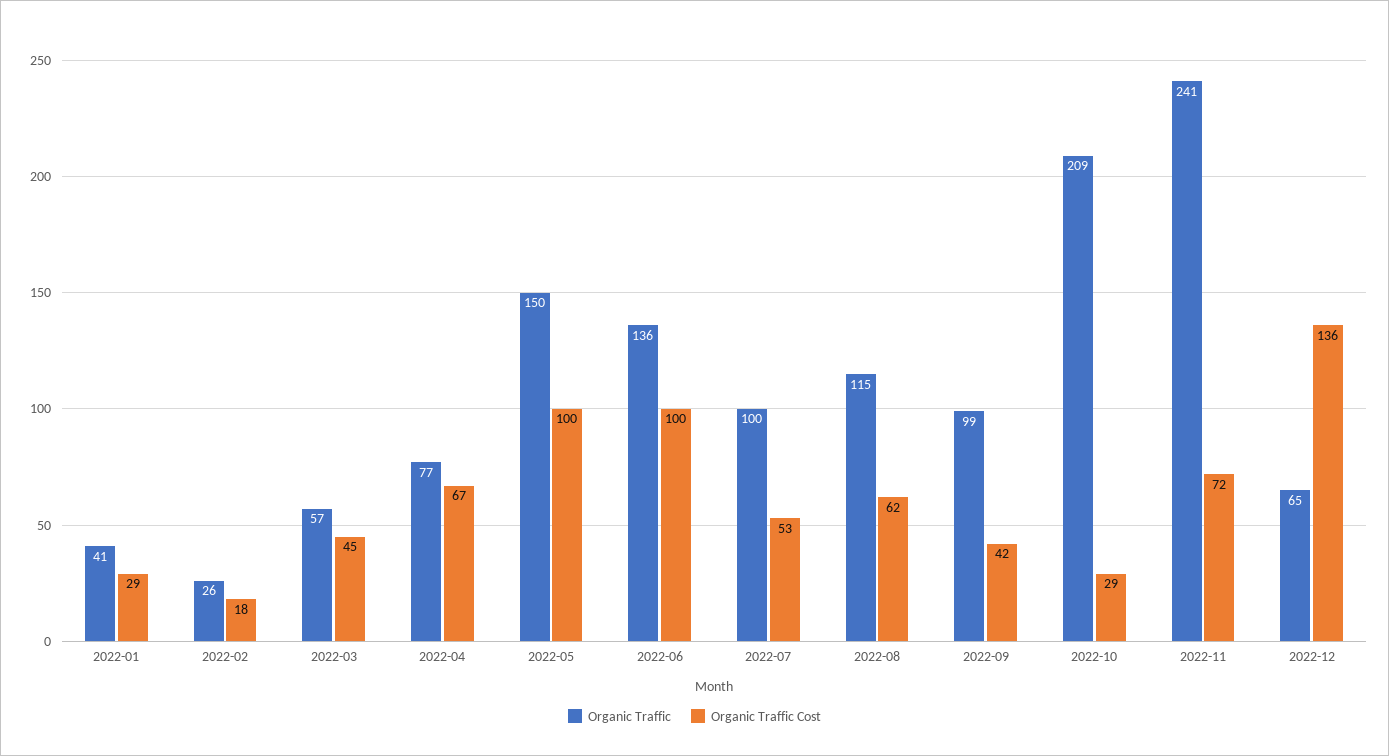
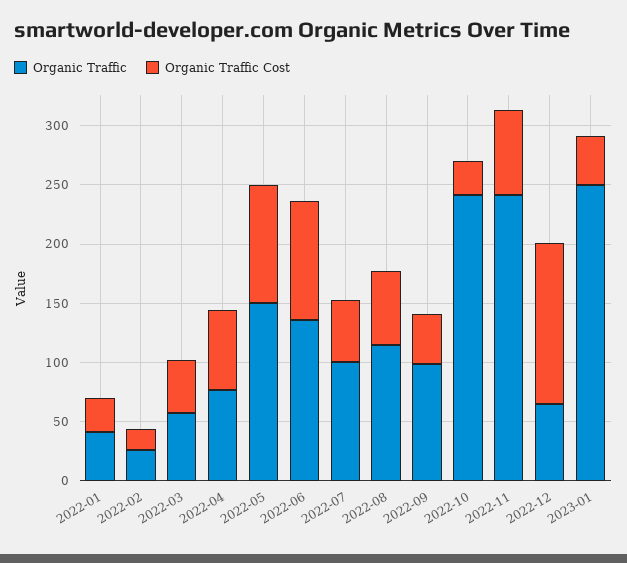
Organic Traffic, 2022-10: 209 -> 240
Organic Traffic, 2023-01: none -> 250
Organic Traffic Cost, 2023-01: none -> 40

